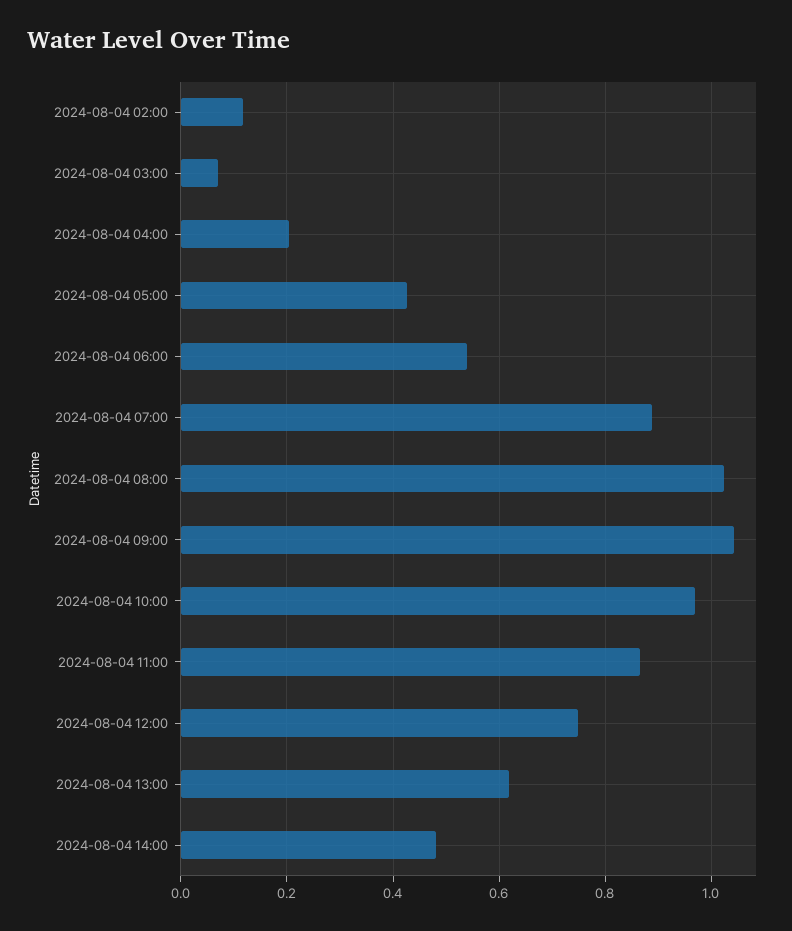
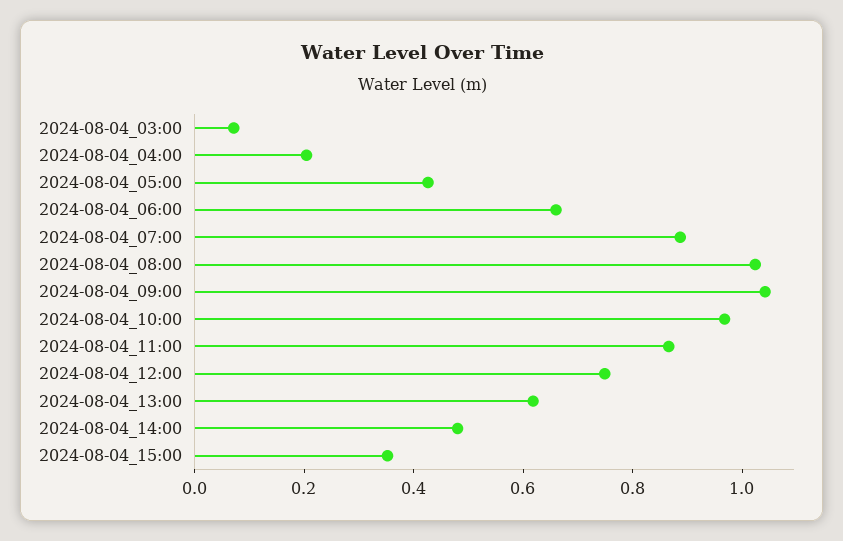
2024-08-04 02:00: 0.12 -> none
2024-08-04 06:00: 0.54 -> 0.65
2024-08-04_15:00: none -> 0.35

